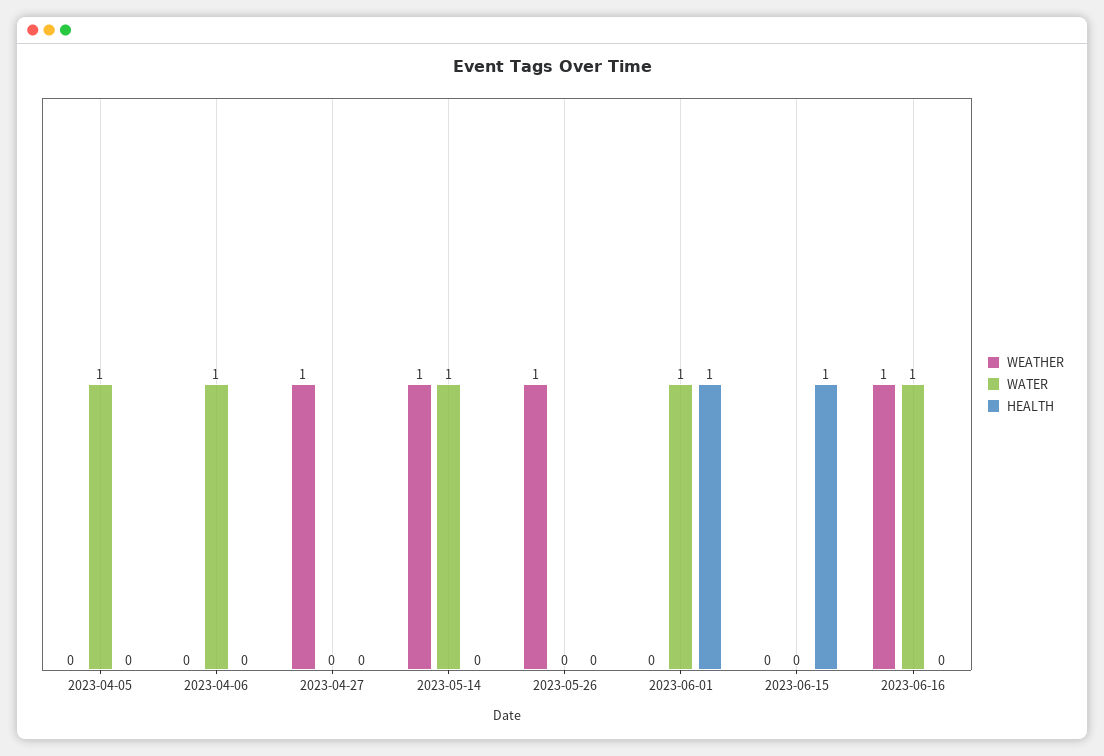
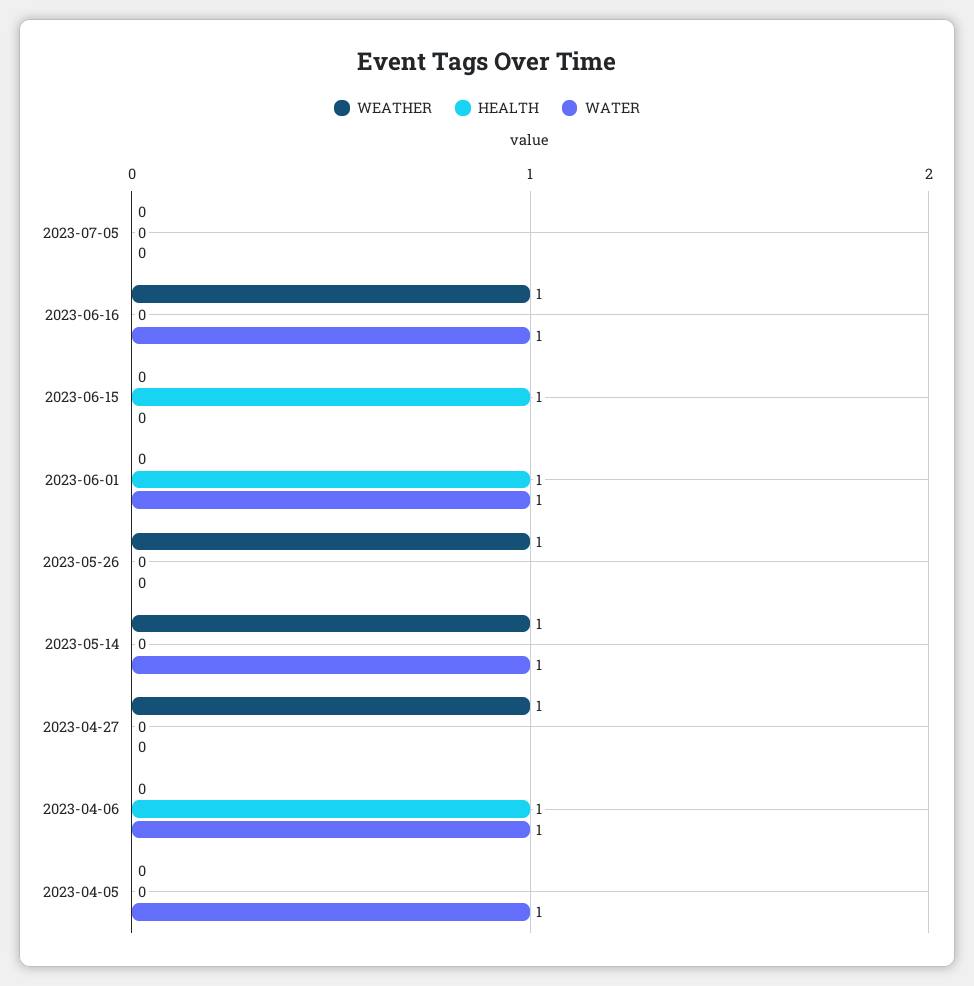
HEALTH, 2023-04-06: 0 -> 1
WEATHER, 2023-07-05: none -> 0
HEALTH, 2023-07-05: none -> 0
WATER, 2023-07-05: none -> 0

